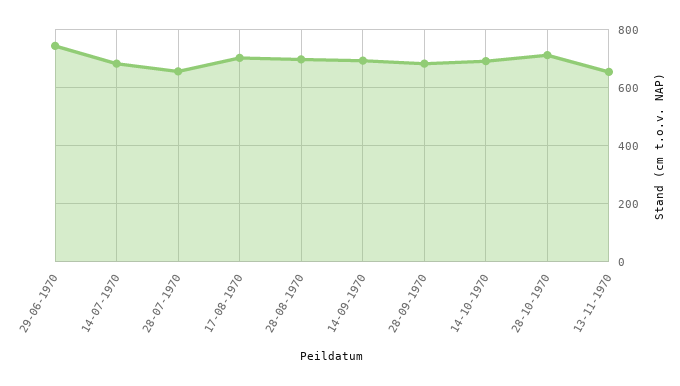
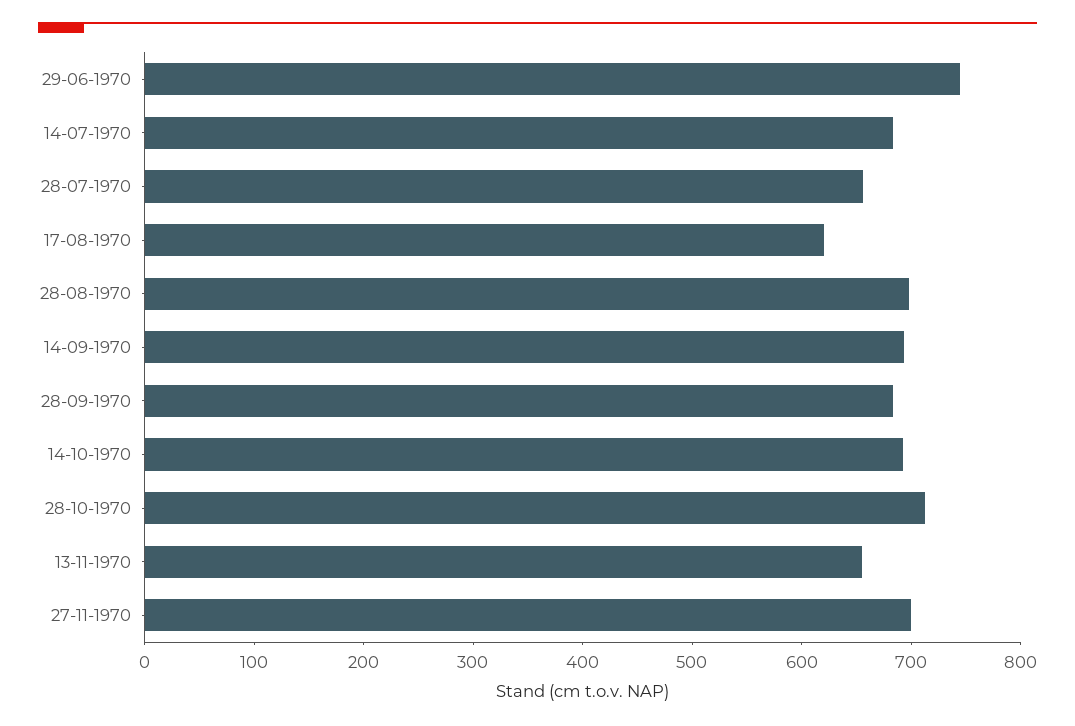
17-08-1970: 700 -> 620
27-11-1970: none -> 700

